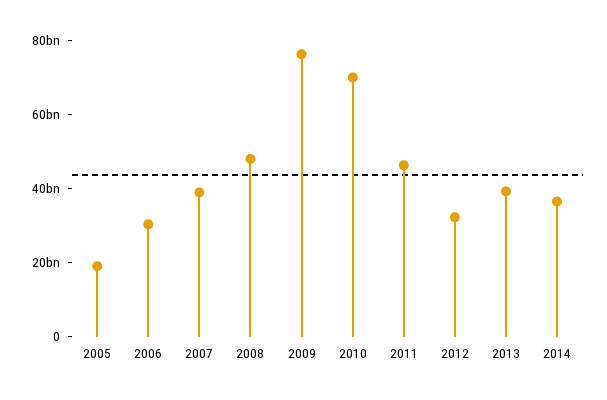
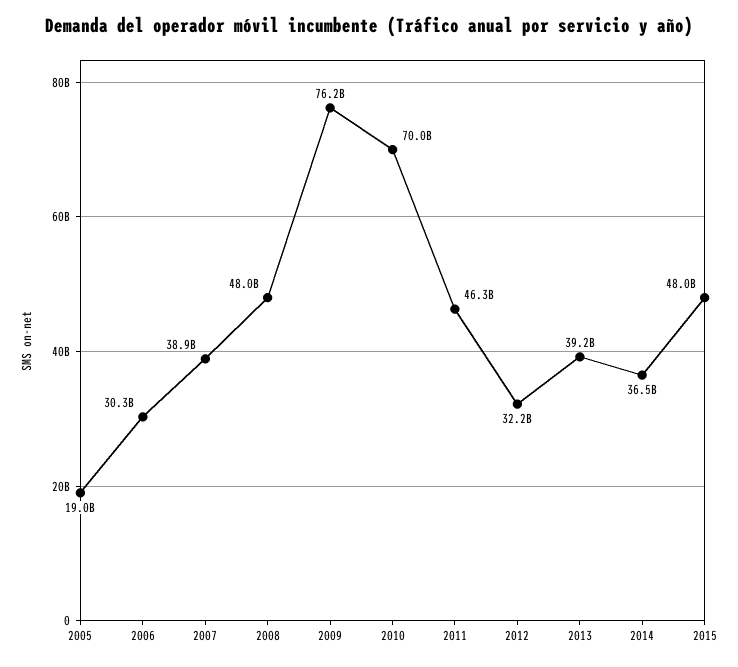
2015: none -> 48000000000

